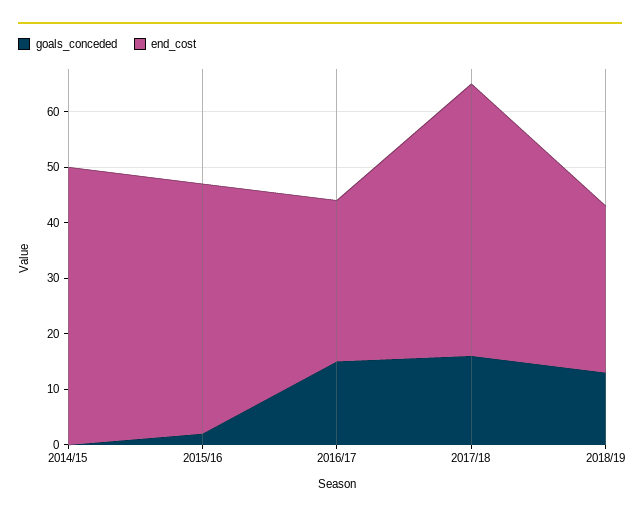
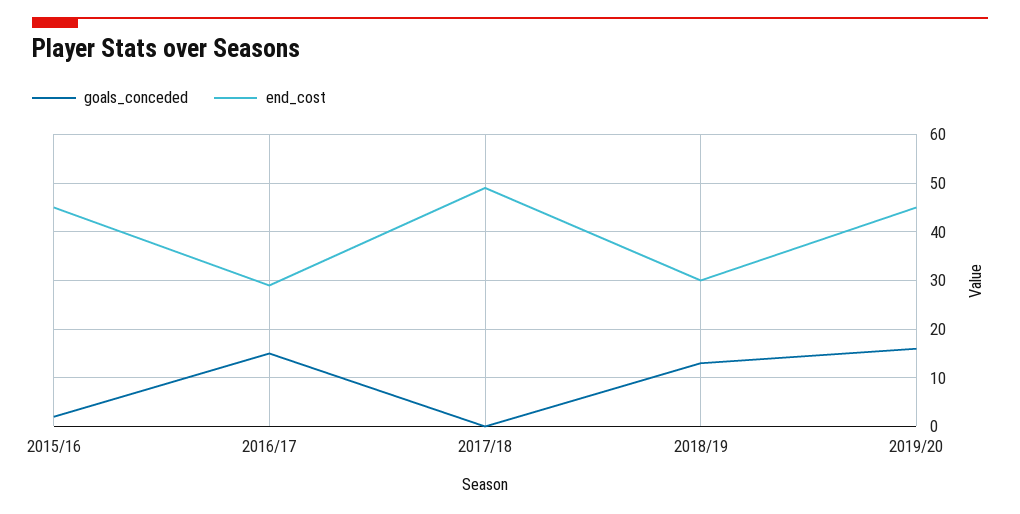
goals_conceded, 2014/15: 0 -> none
end_cost, 2014/15: 50 -> none
goals_conceded, 2017/18: 15 -> 0
goals_conceded, 2019/20: none -> 15
end_cost, 2019/20: none -> 45

